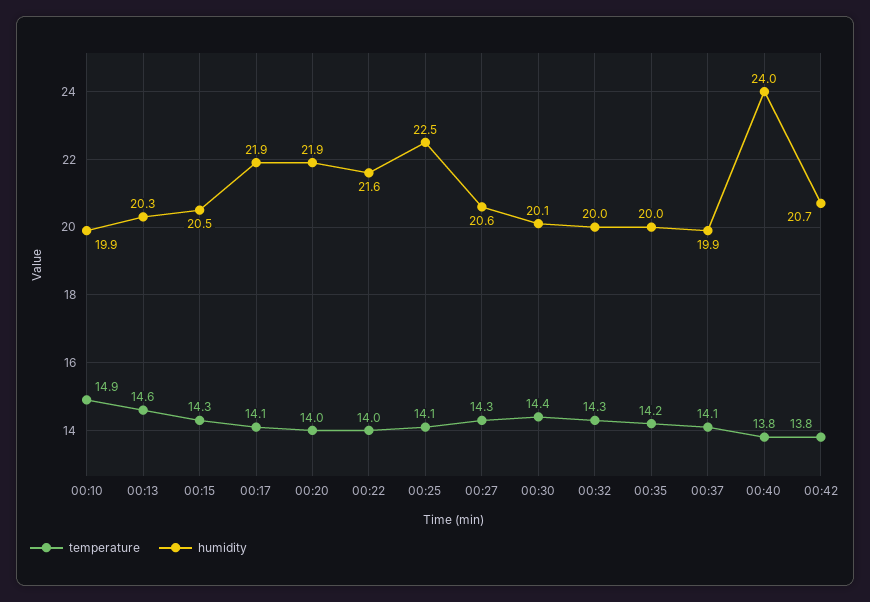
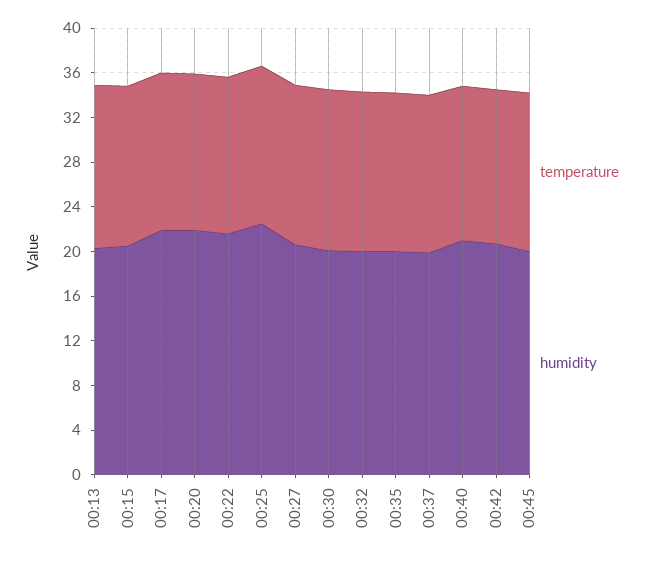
temperature, 00:10: 14.9 -> none
humidity, 00:10: 19.9 -> none
humidity, 00:40: 24 -> 21
temperature, 00:45: none -> 14
humidity, 00:45: none -> 20

